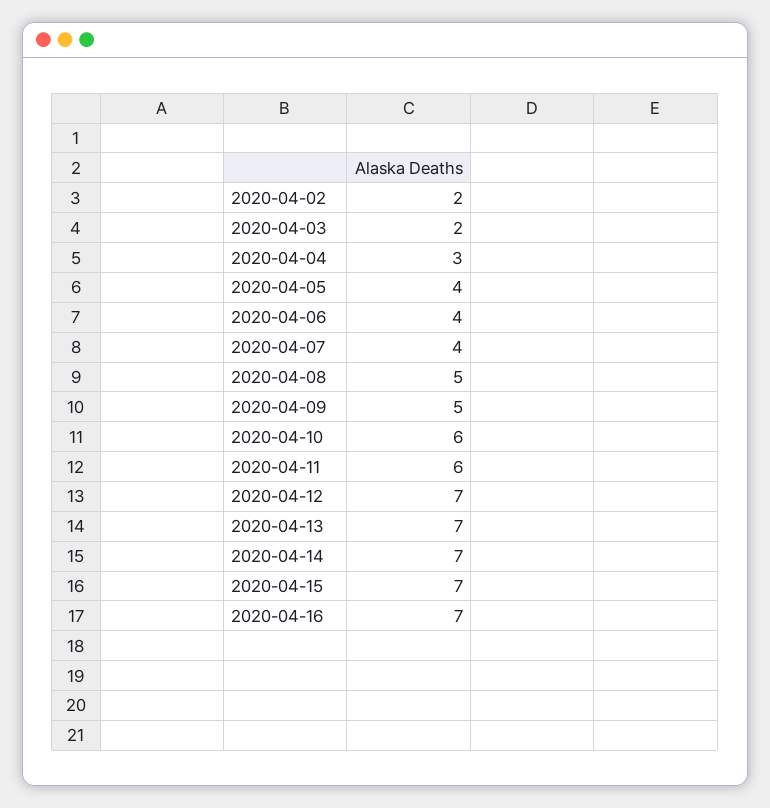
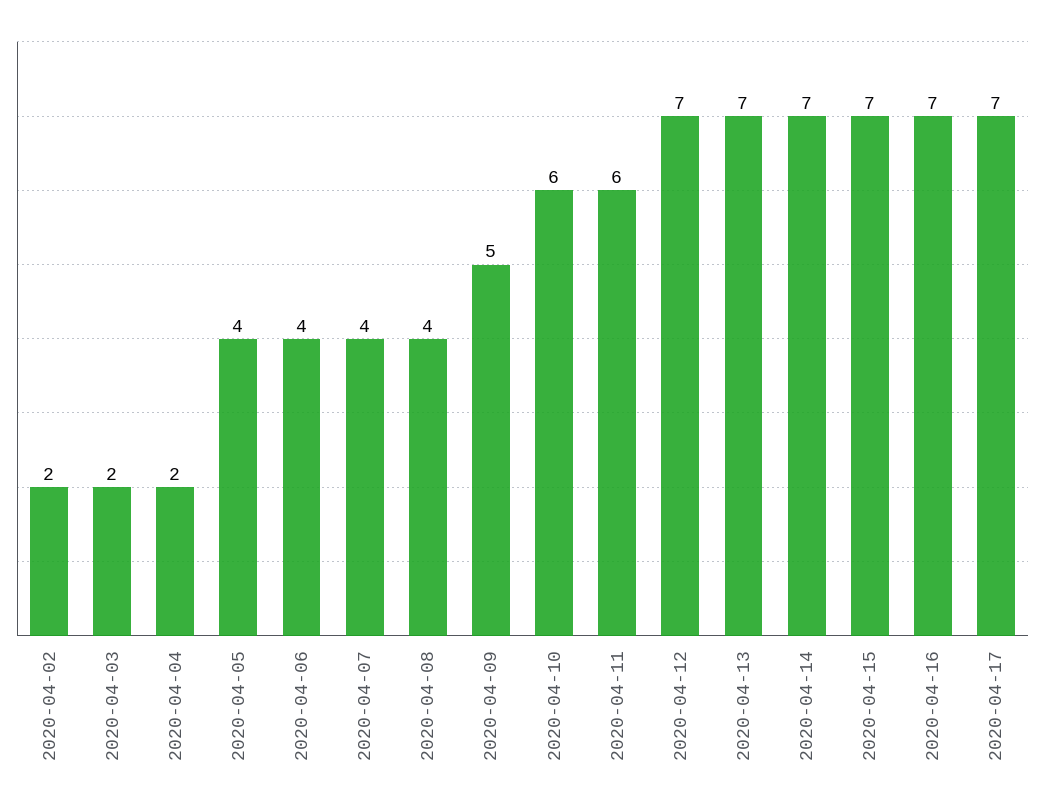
2020-04-04: 3 -> 2
2020-04-08: 5 -> 4
2020-04-17: none -> 7

